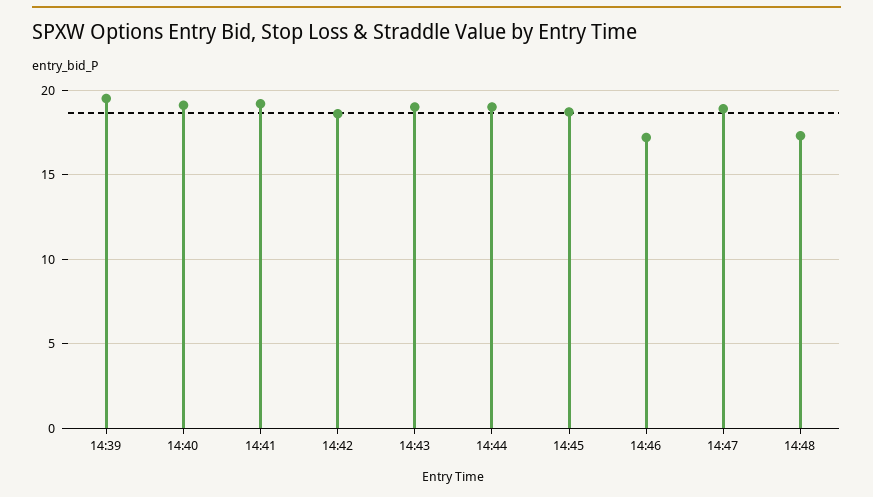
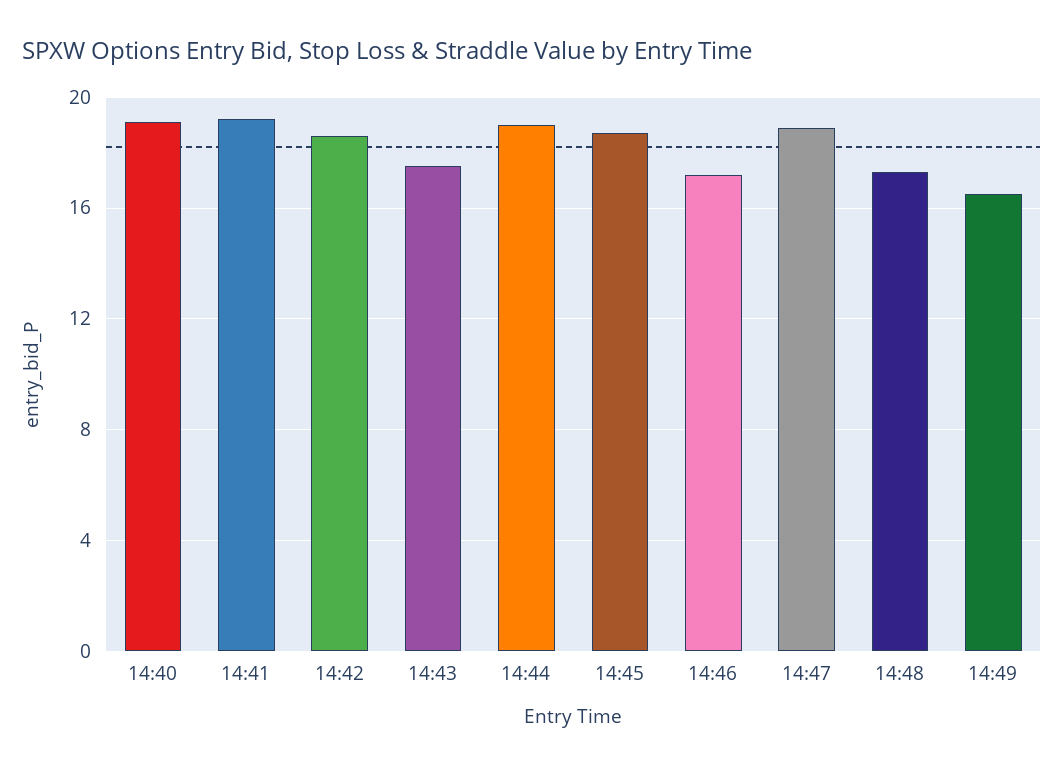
14:39: 19.5 -> none
14:43: 19 -> 17.5
14:49: none -> 16.5

